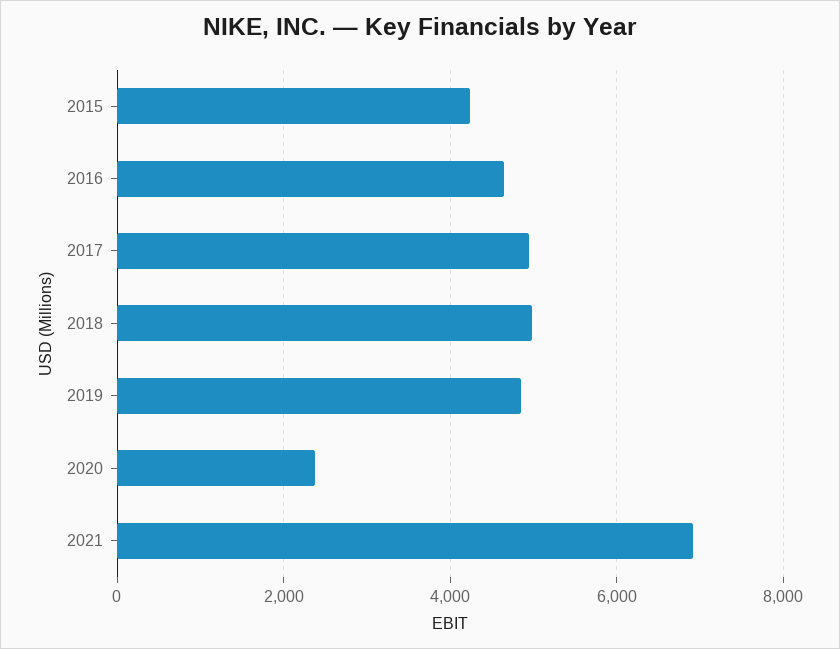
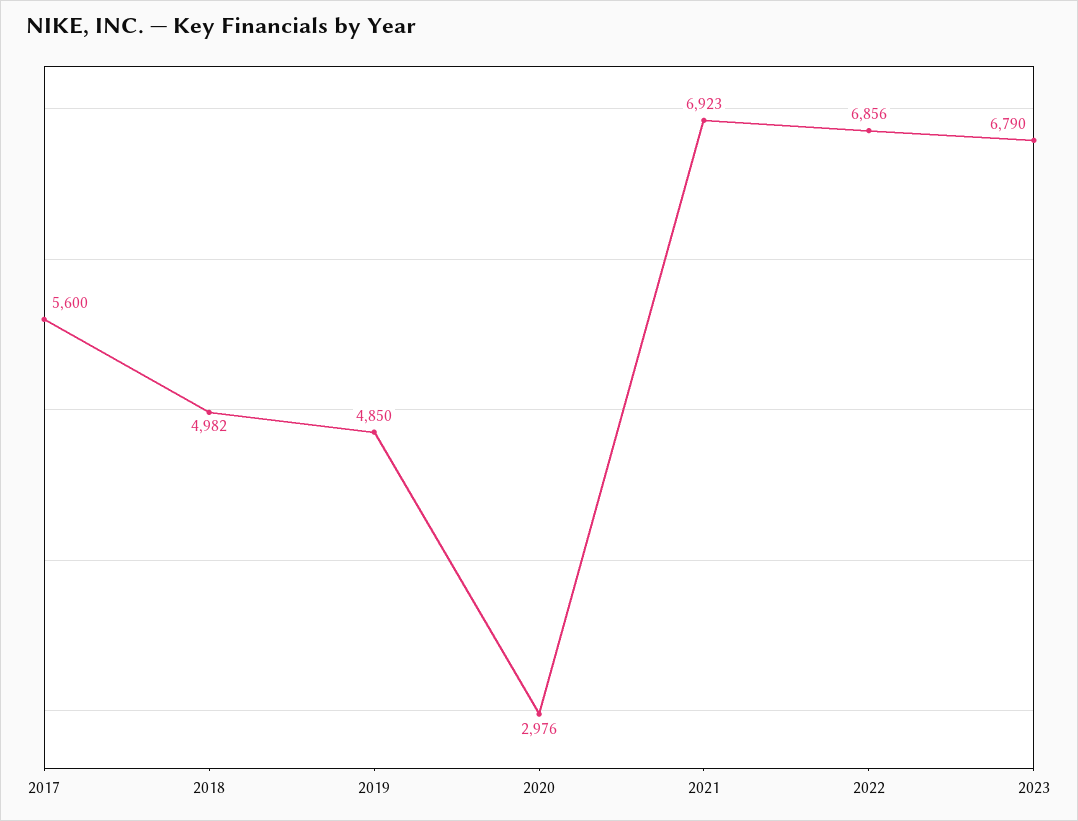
2015: 4200 -> none
2016: 4600 -> none
2017: 5000 -> 5600
2020: 2400 -> 2976
2022: none -> 6856
2023: none -> 6790

